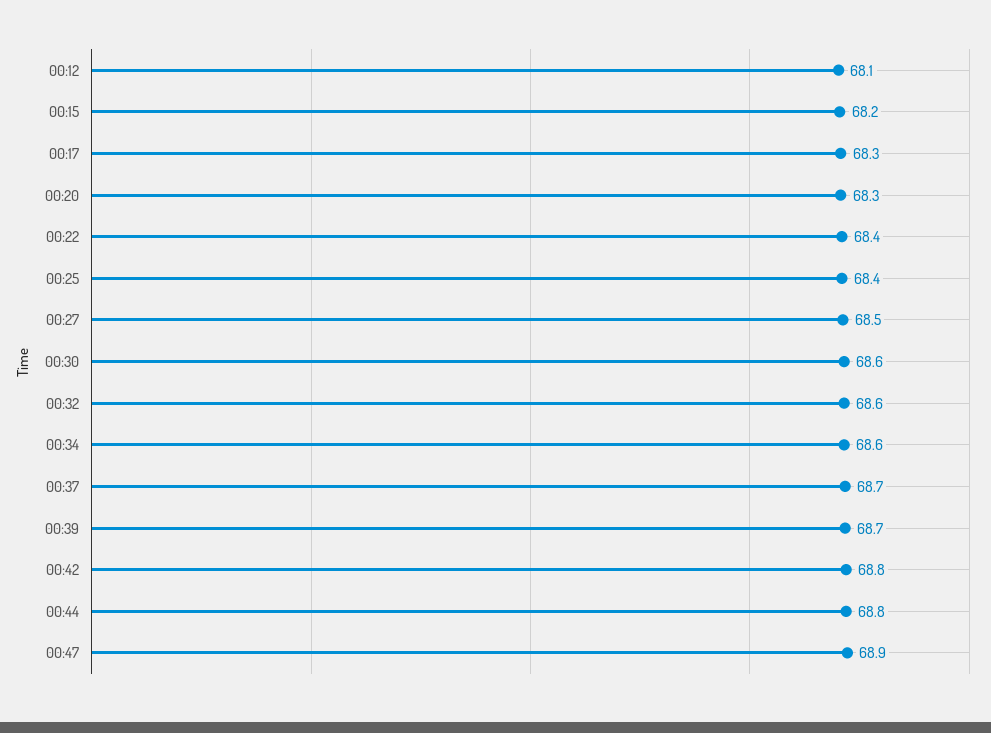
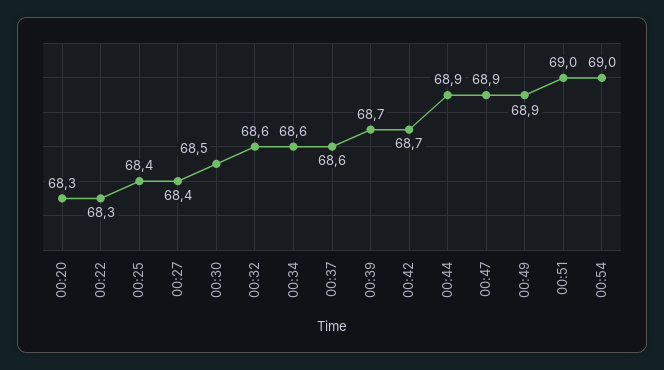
00:12: 68.1 -> none
00:15: 68.2 -> none
00:17: 68.3 -> none
00:22: 68.4 -> 68.3
00:27: 68.5 -> 68.4
00:30: 68.6 -> 68.5
00:37: 68.7 -> 68.6
00:42: 68.8 -> 68.7
00:44: 68.8 -> 68.9
00:49: none -> 68.9
00:51: none -> 69
00:54: none -> 69

